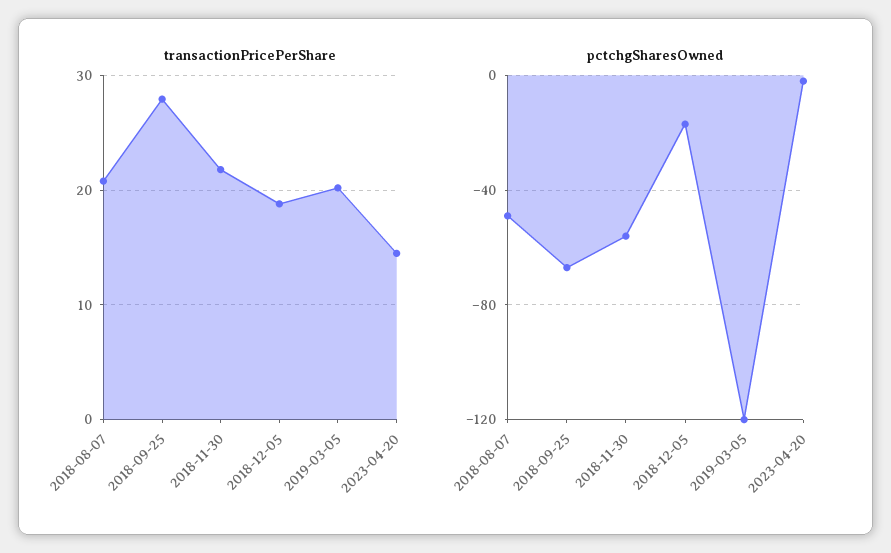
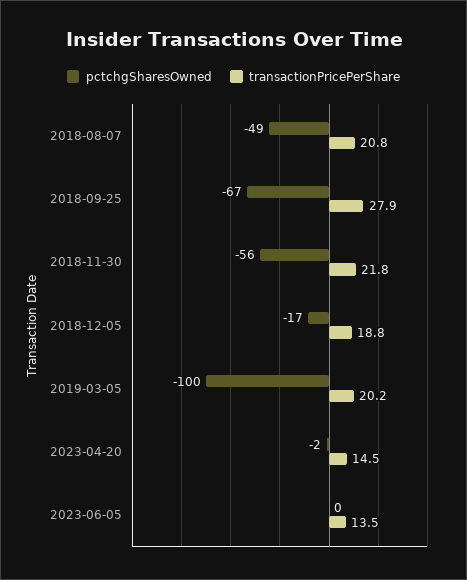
pctchgSharesOwned, 2019-03-05: -120 -> -100
pctchgSharesOwned, 2023-06-05: none -> 0
transactionPricePerShare, 2023-06-05: none -> 13.5

